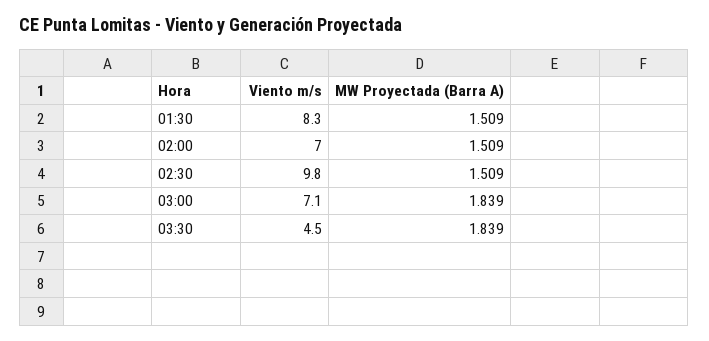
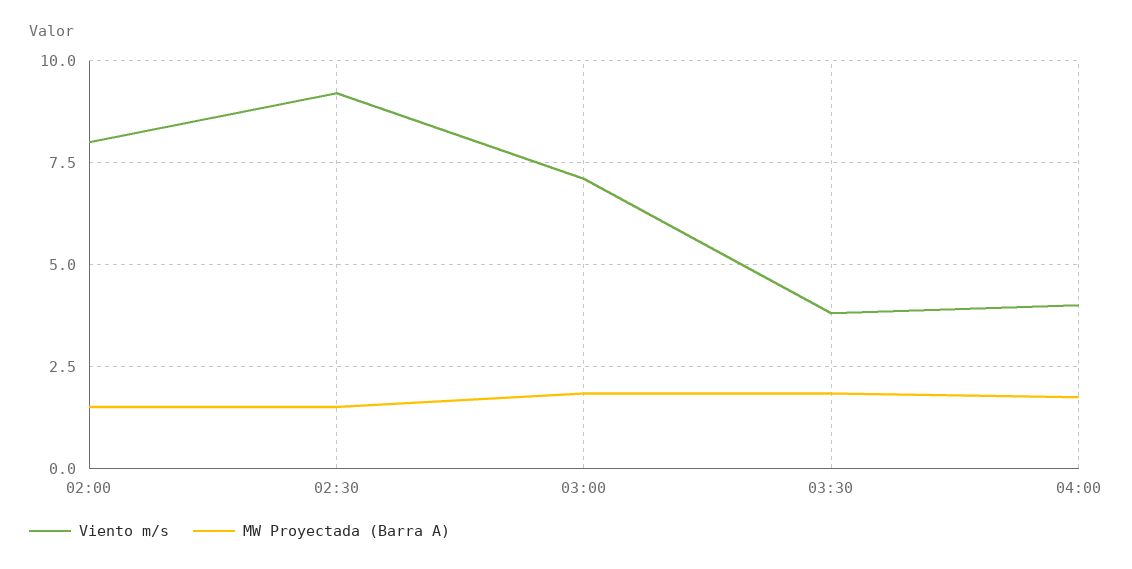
Viento m/s, 01:30: 8.3 -> none
MW Proyectada (Barra A), 01:30: 1.509 -> none
Viento m/s, 02:00: 7 -> 8
Viento m/s, 02:30: 9.8 -> 9.25
Viento m/s, 03:30: 4.5 -> 3.75
Viento m/s, 04:00: none -> 4
MW Proyectada (Barra A), 04:00: none -> 1.75

